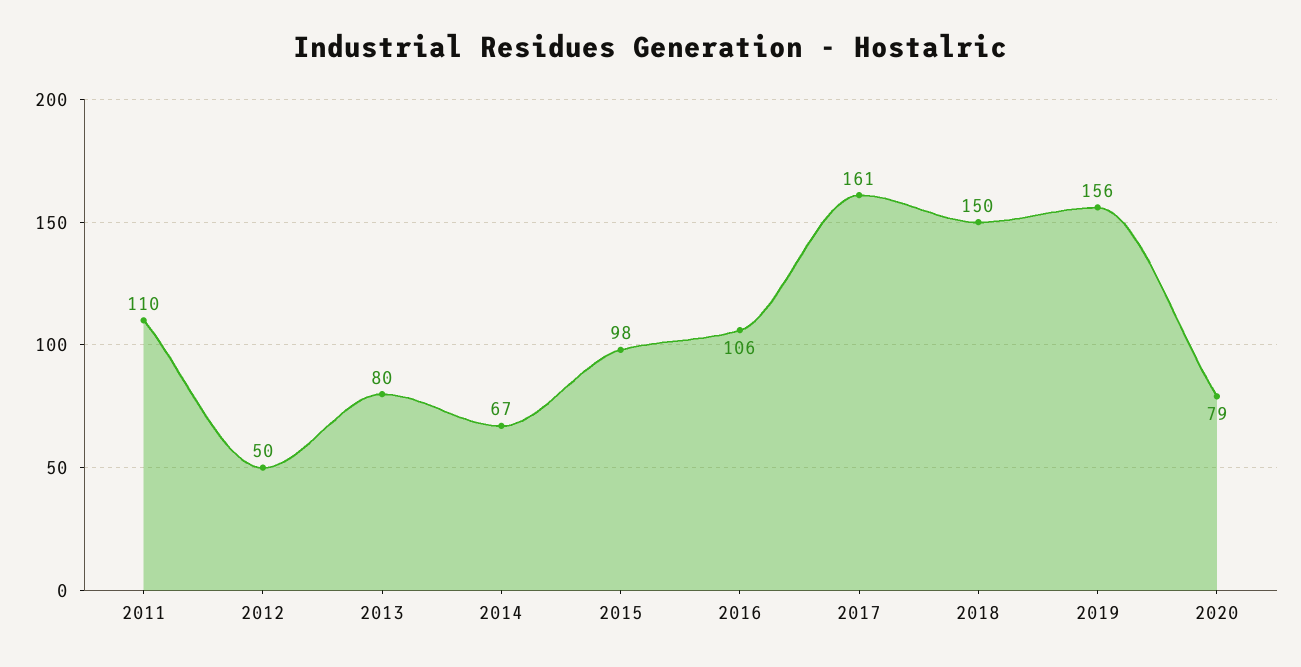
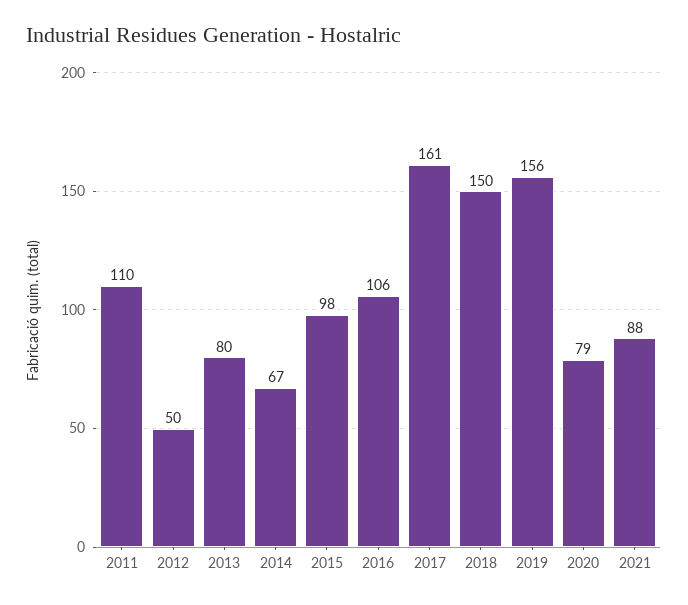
2021: none -> 88

